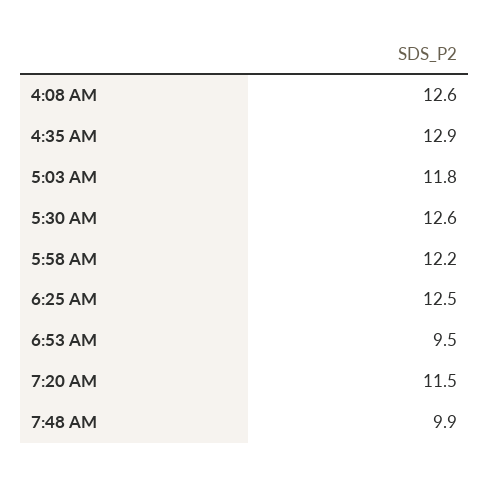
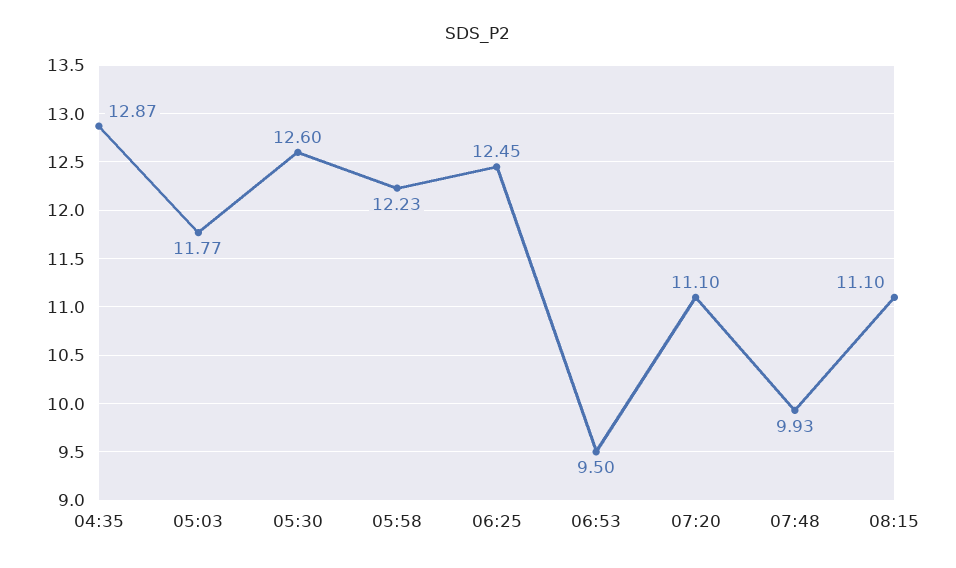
4:08 AM: 12.6 -> none
7:20 AM: 11.5 -> 11.1
08:15: none -> 11.1

